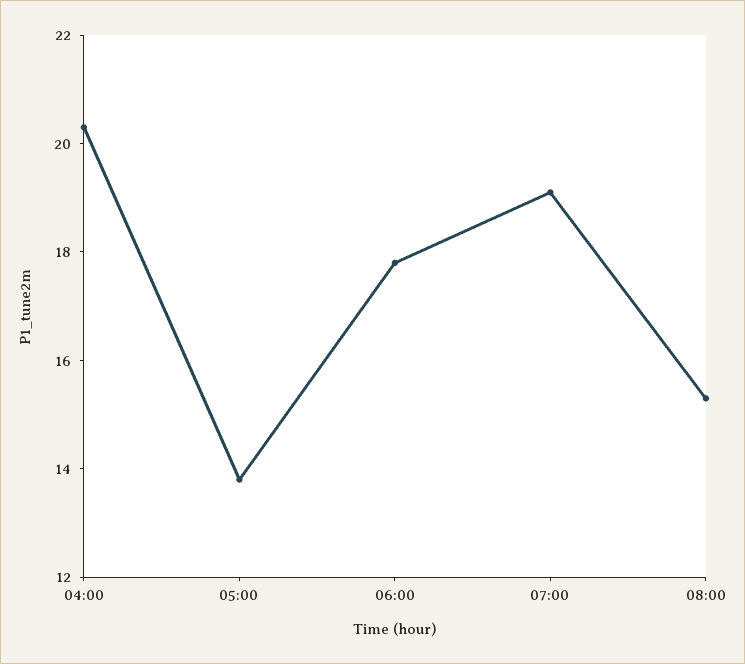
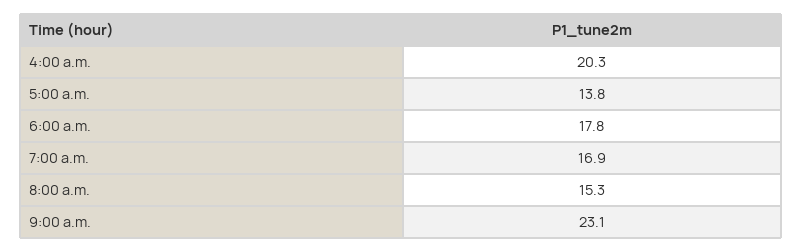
07:00: 19 -> 16.9
9:00 a.m.: none -> 23.1

